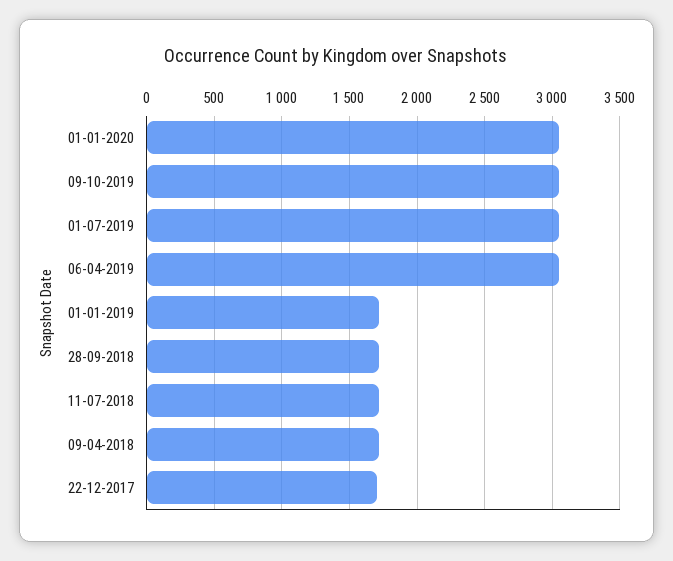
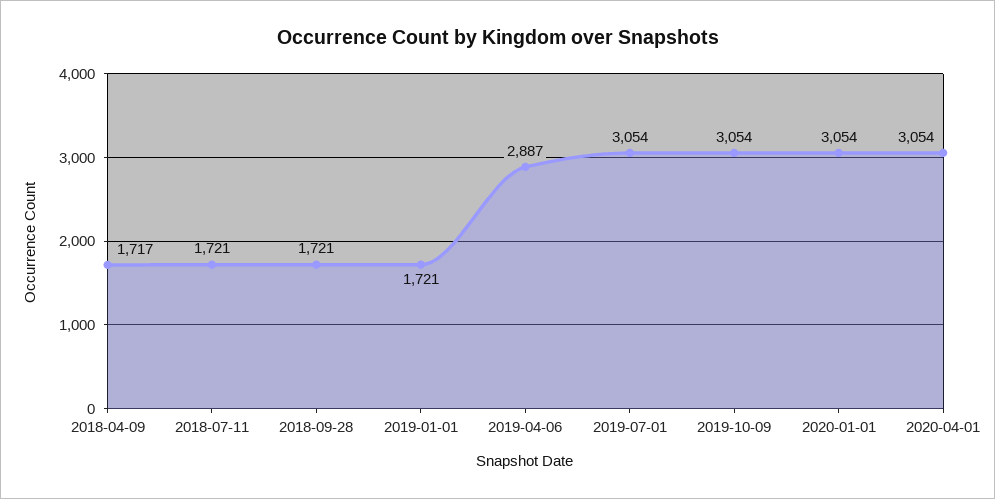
06-04-2019: 3050 -> 2887
22-12-2017: 1700 -> none
2020-04-01: none -> 3054

